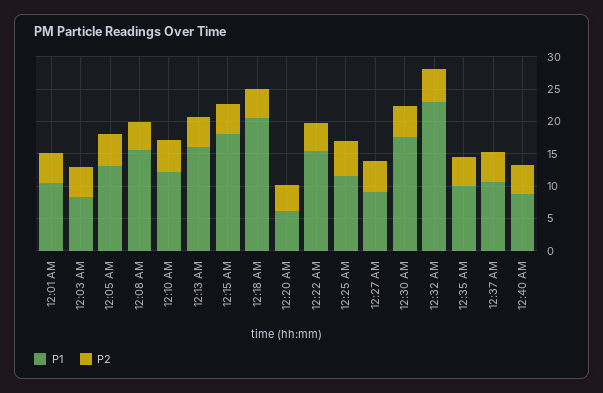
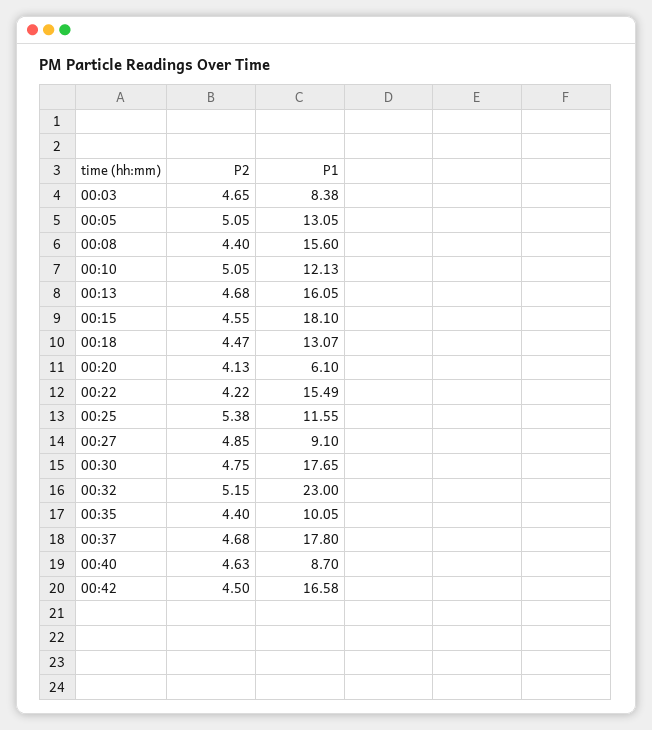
P1, 12:01 AM: 10 -> none
P2, 12:01 AM: 5 -> none
P1, 12:18 AM: 20 -> 13.07
P1, 12:37 AM: 10 -> 17.8
P2, 00:42: none -> 4.5
P1, 00:42: none -> 16.58

